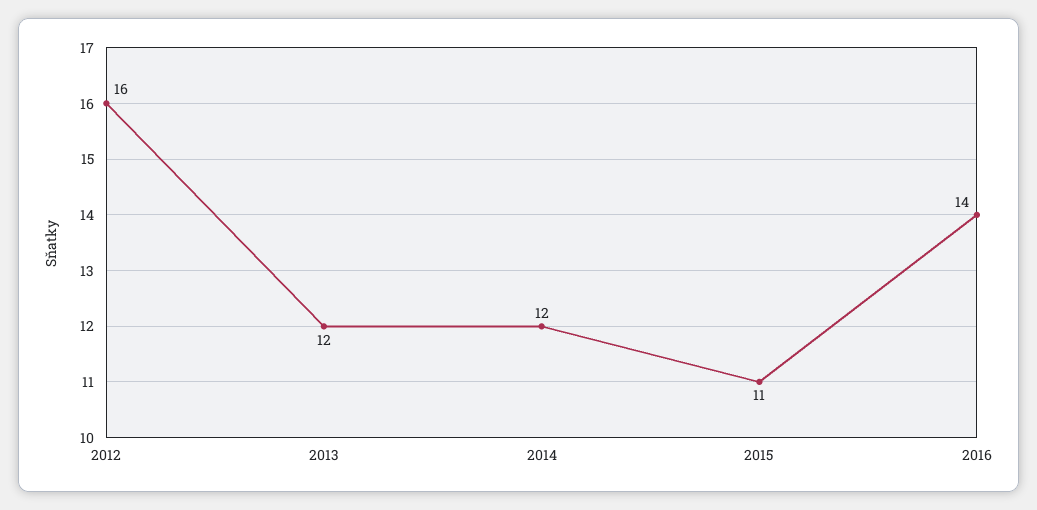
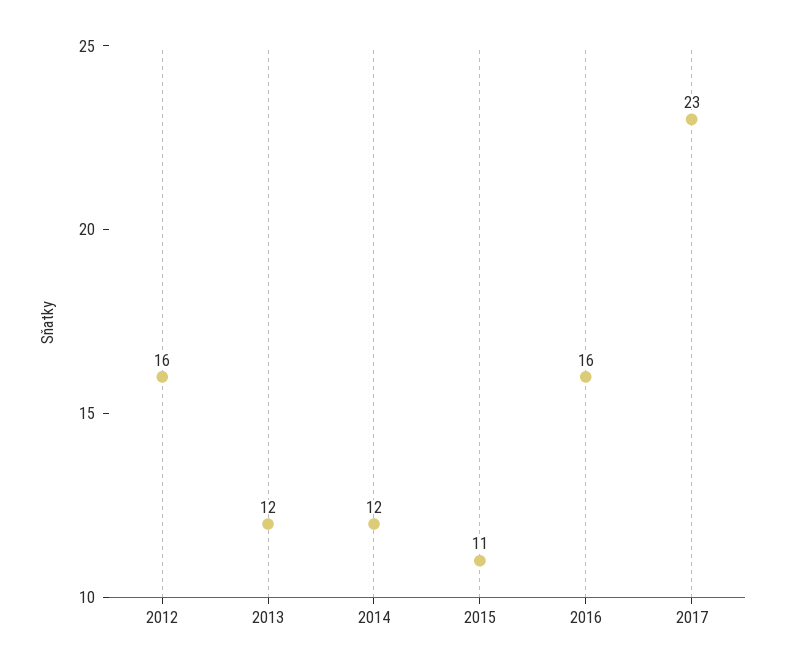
2016: 14 -> 16
2017: none -> 23

